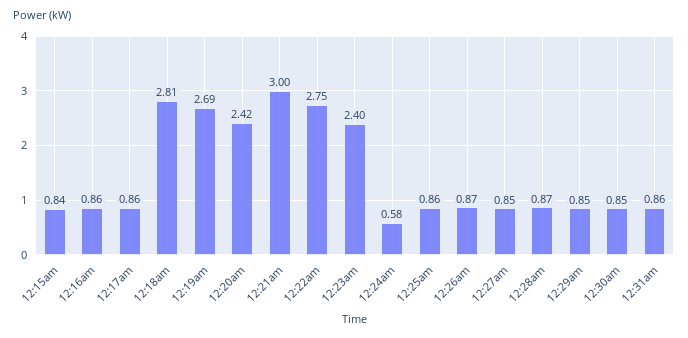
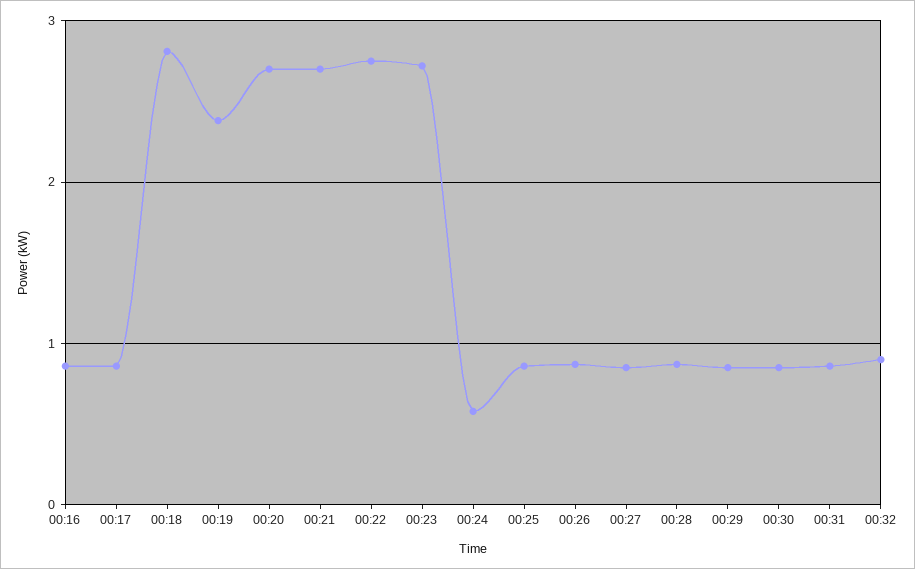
12:15am: 0.84 -> none
12:19am: 2.69 -> 2.4
12:20am: 2.42 -> 2.7
12:21am: 3 -> 2.7
12:23am: 2.4 -> 2.7
00:32: none -> 0.9

